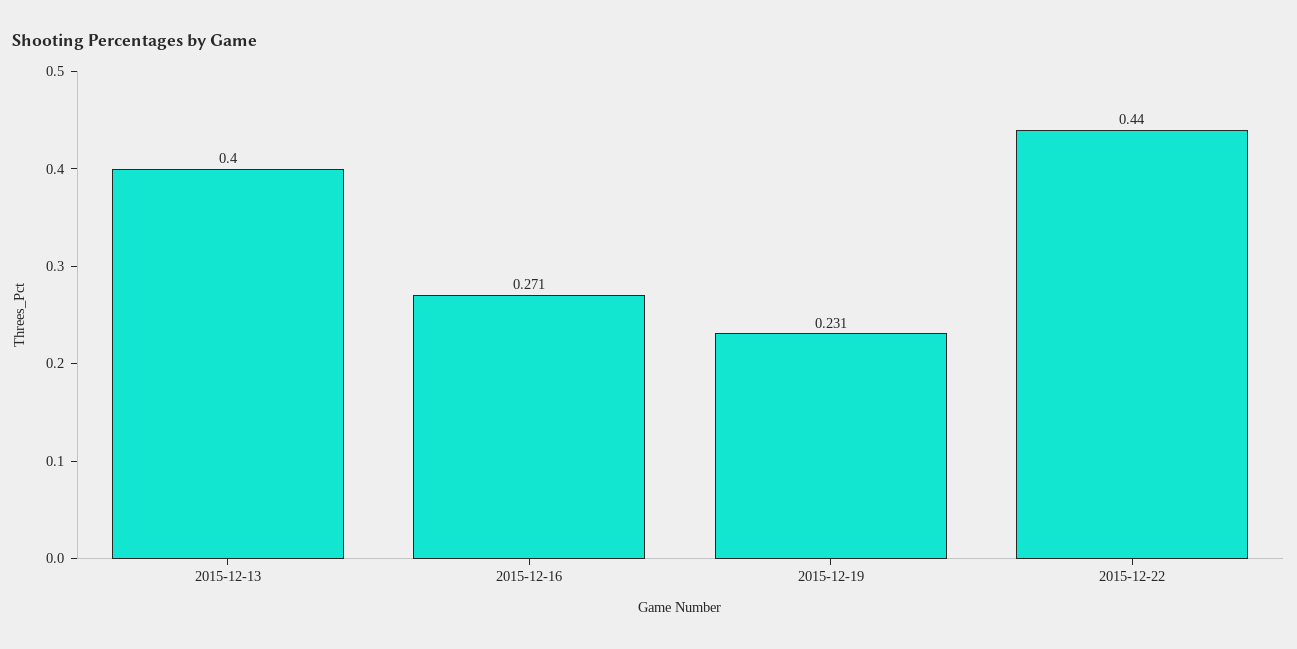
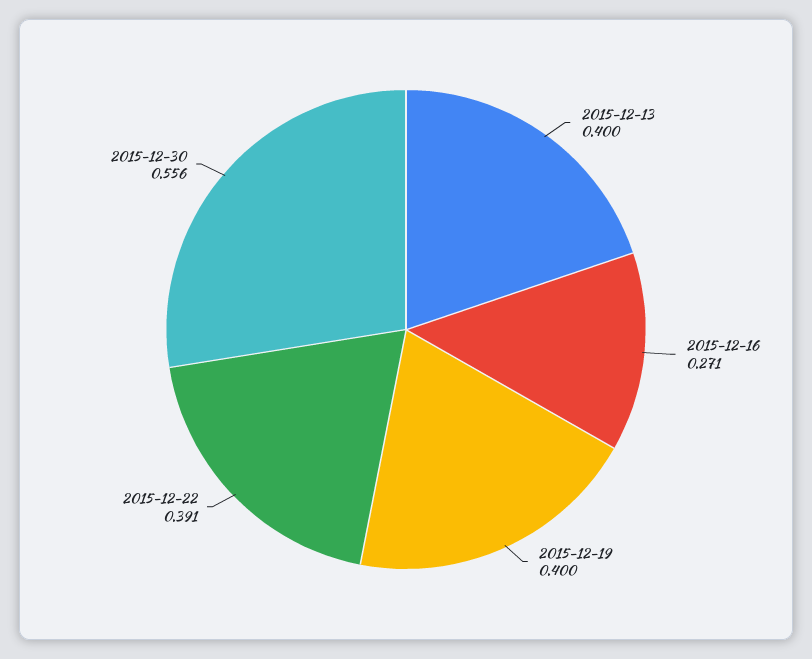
2015-12-19: 0.231 -> 0.4
2015-12-22: 0.44 -> 0.391
2015-12-30: none -> 0.556

